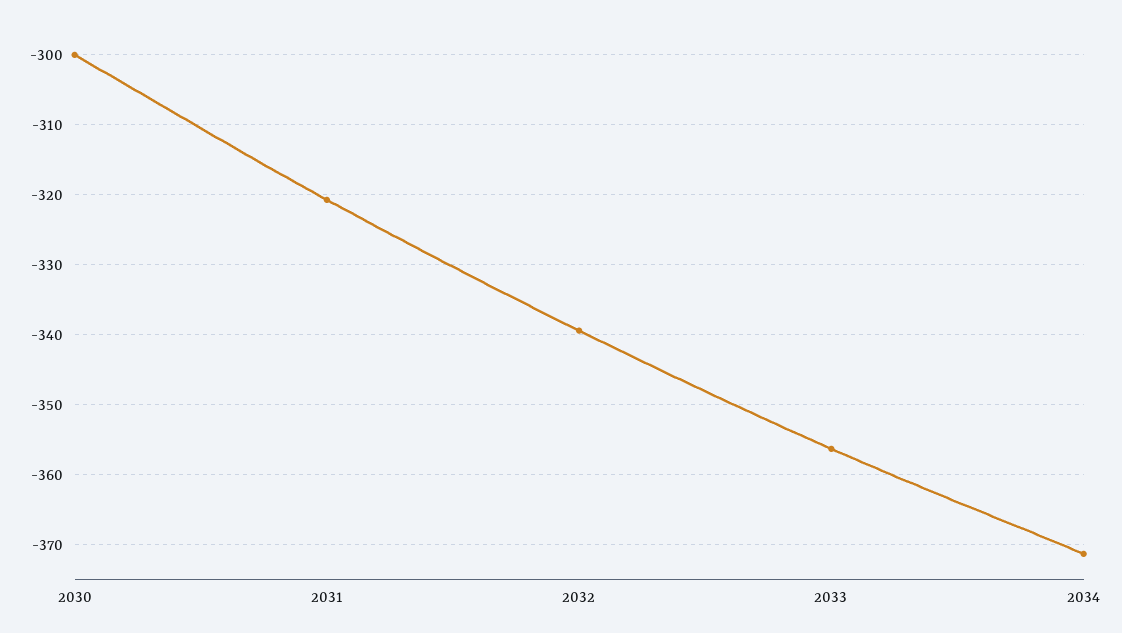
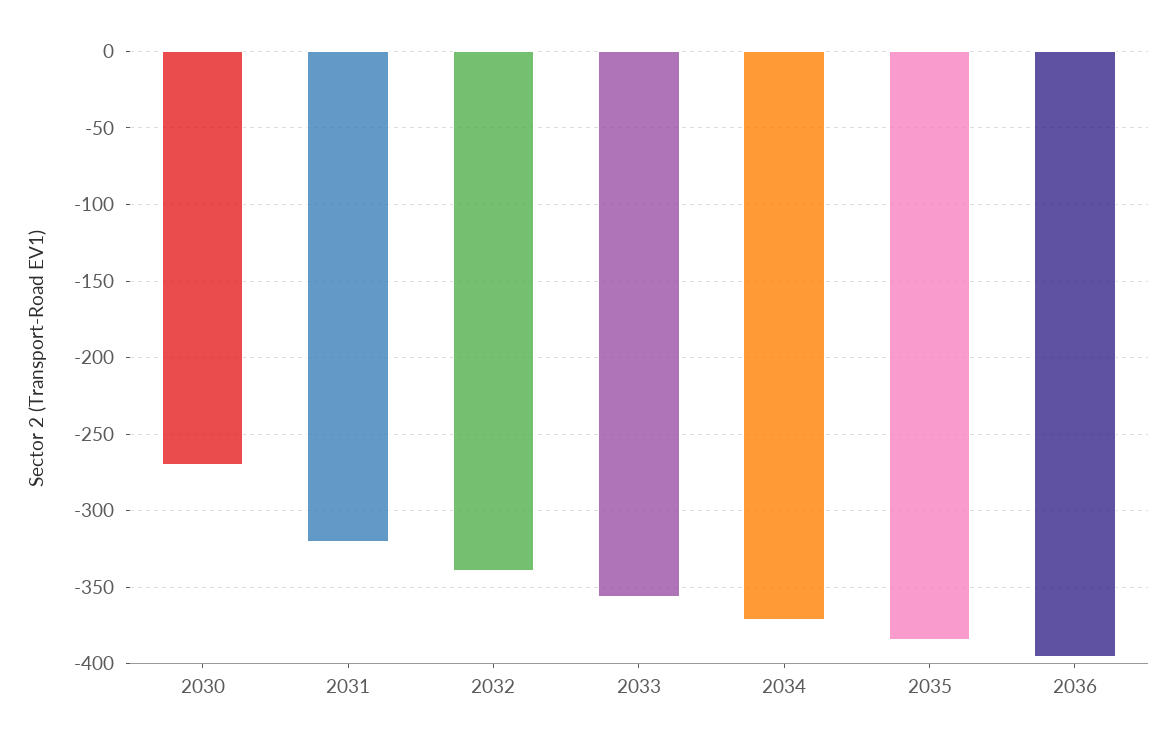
2030: -300 -> -270
2035: none -> -385
2036: none -> -395

